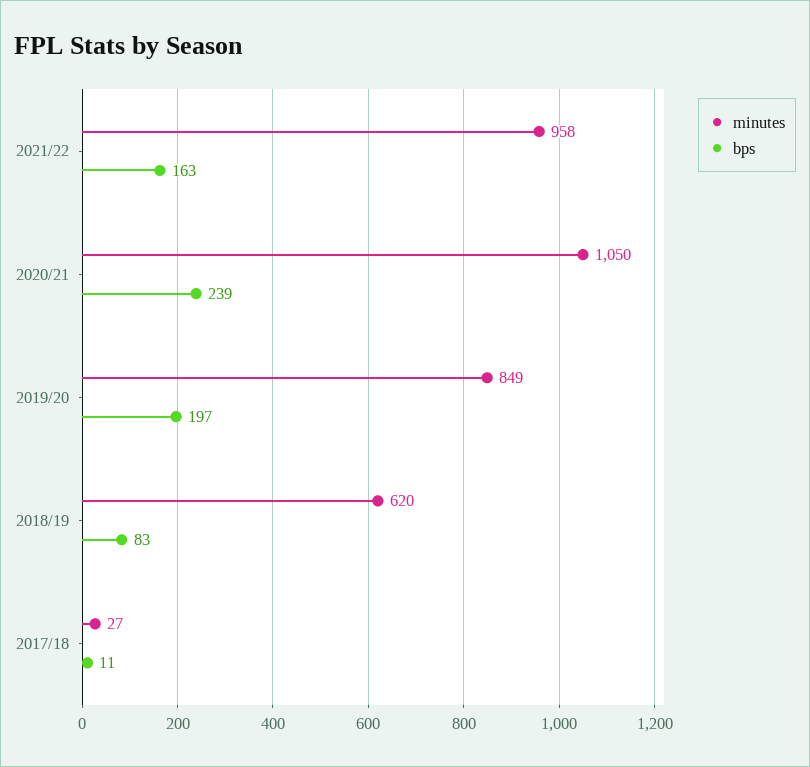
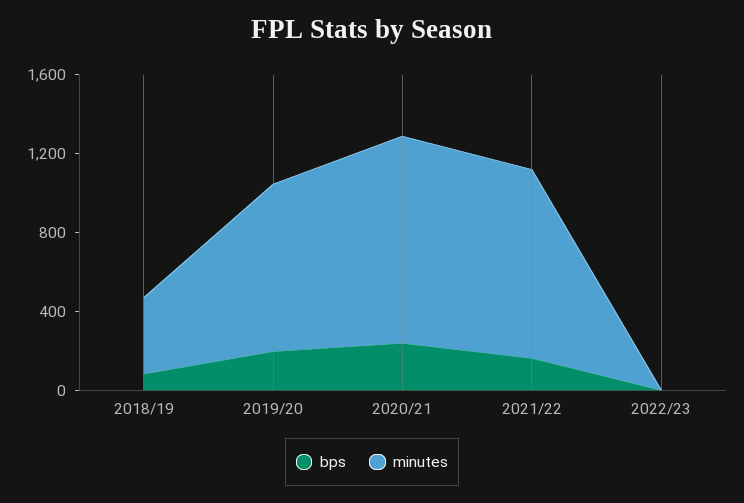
minutes, 2018/19: 620 -> 400
minutes, 2017/18: 27 -> none
bps, 2017/18: 11 -> none
bps, 2022/23: none -> 0
minutes, 2022/23: none -> 0

